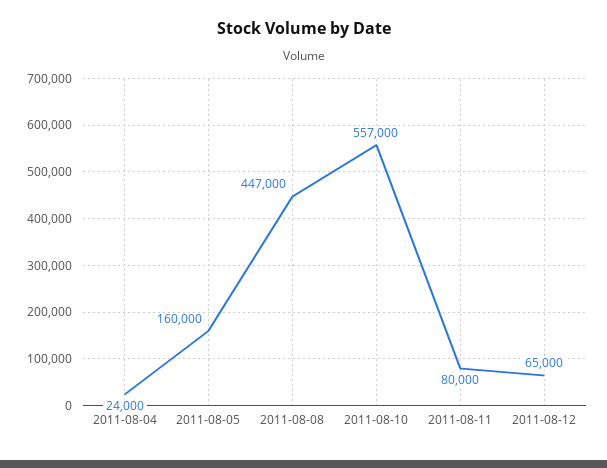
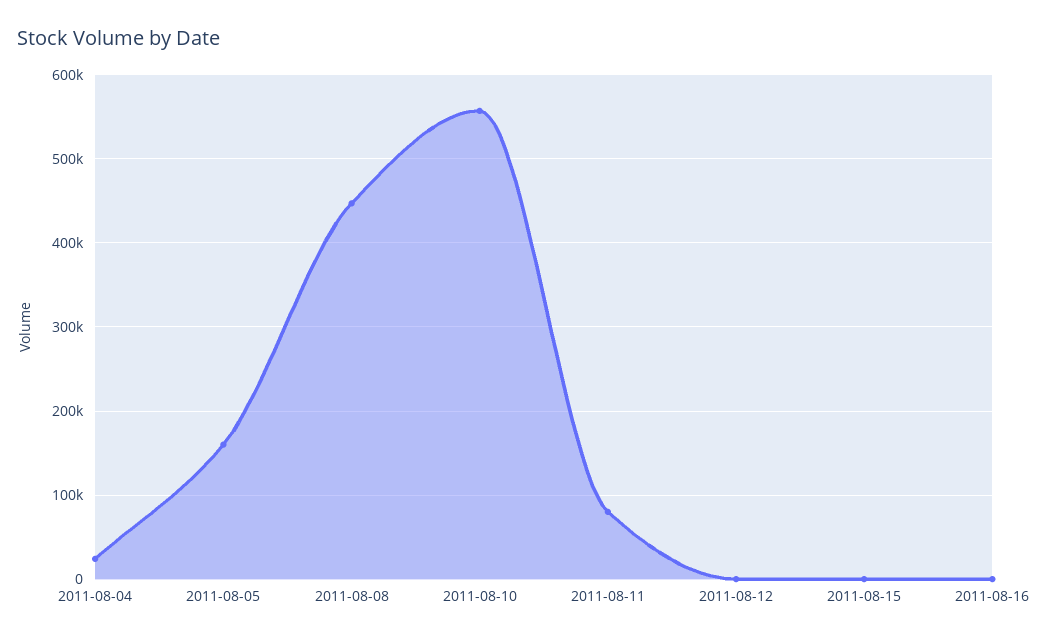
2011-08-12: 65000 -> 0
2011-08-15: none -> 0
2011-08-16: none -> 0

